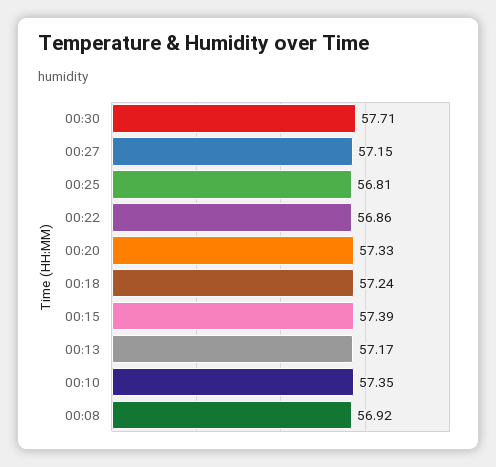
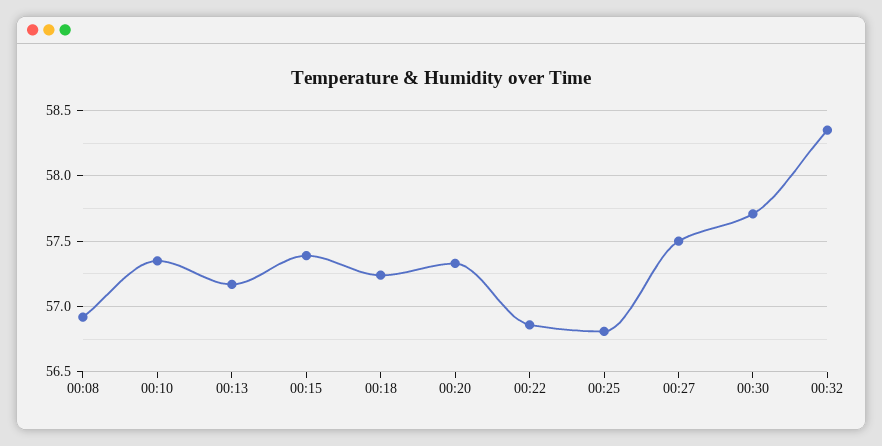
00:27: 57.15 -> 57.5
00:32: none -> 58.35

